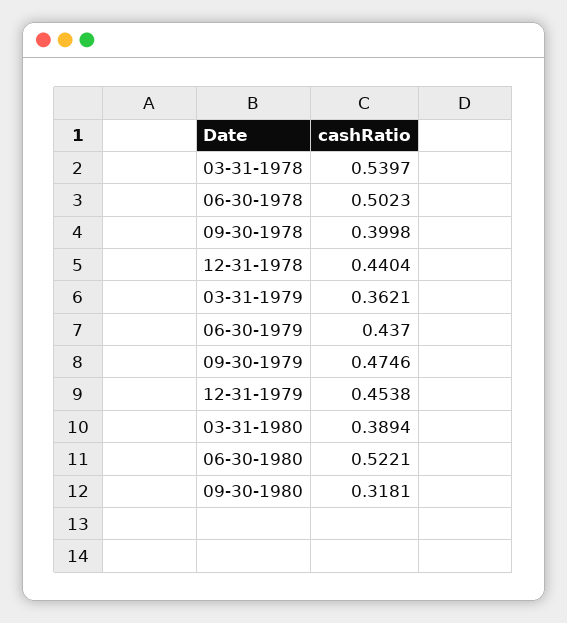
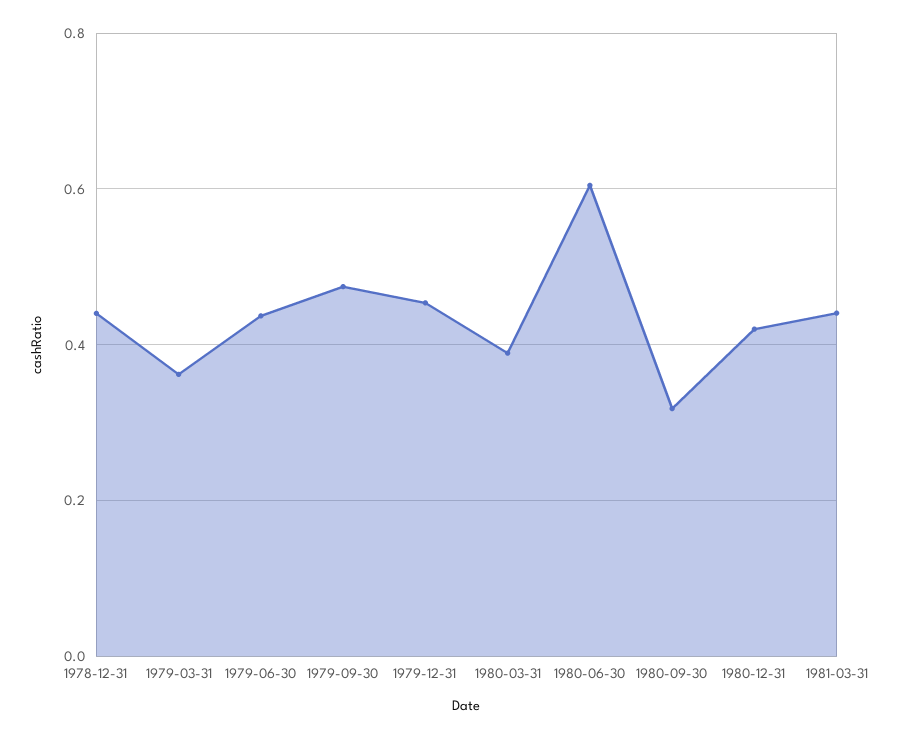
03-31-1978: 0.5397 -> none
06-30-1978: 0.5023 -> none
09-30-1978: 0.3998 -> none
06-30-1980: 0.5221 -> 0.6
1980-12-31: none -> 0.42
1981-03-31: none -> 0.44

